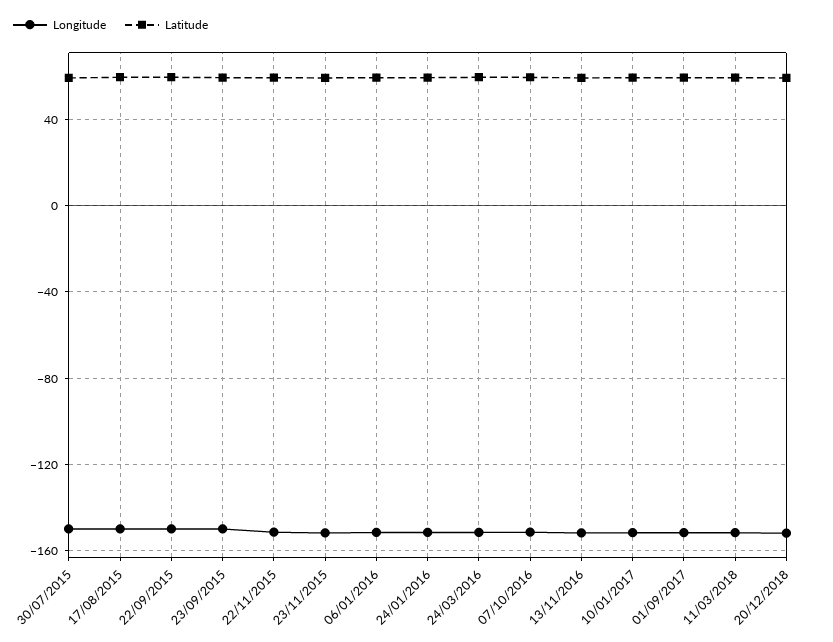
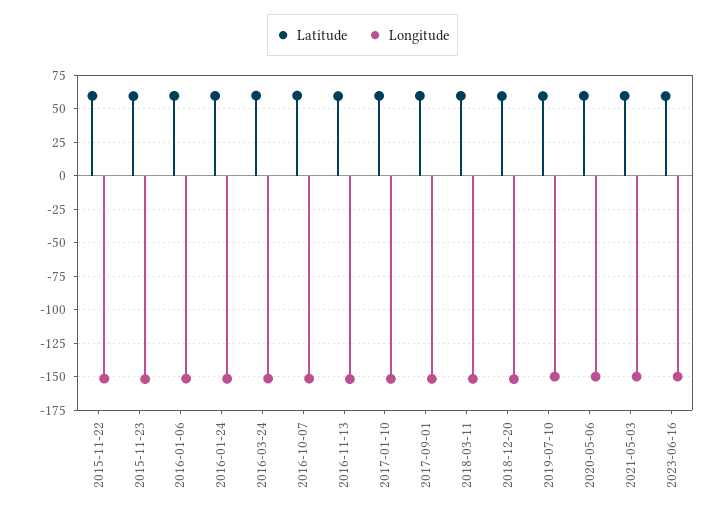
Longitude, 30/07/2015: -150 -> none
Latitude, 30/07/2015: 60 -> none
Longitude, 17/08/2015: -150 -> none
Latitude, 17/08/2015: 60 -> none
Longitude, 22/09/2015: -150 -> none
Latitude, 22/09/2015: 60 -> none
Longitude, 23/09/2015: -150 -> none
Latitude, 23/09/2015: 60 -> none
Latitude, 2019-07-10: none -> 60
Longitude, 2019-07-10: none -> -150
Latitude, 2020-05-06: none -> 60
Longitude, 2020-05-06: none -> -150
Latitude, 2021-05-03: none -> 60
Longitude, 2021-05-03: none -> -150
Latitude, 2023-06-16: none -> 60
Longitude, 2023-06-16: none -> -150

